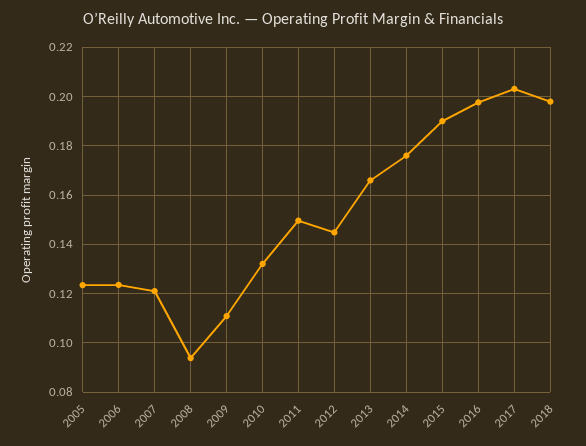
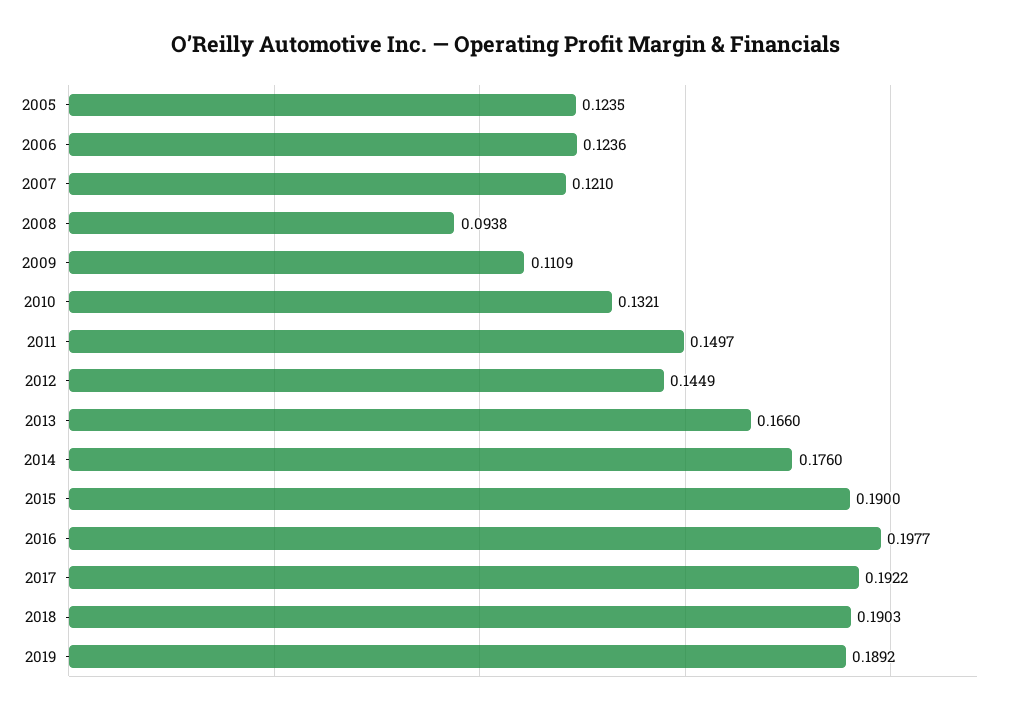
2017: 0.2025 -> 0.1922
2018: 0.1975 -> 0.1903
2019: none -> 0.1892

